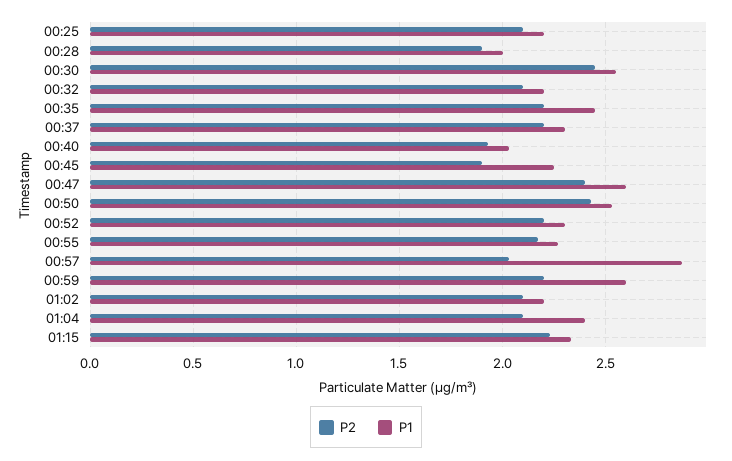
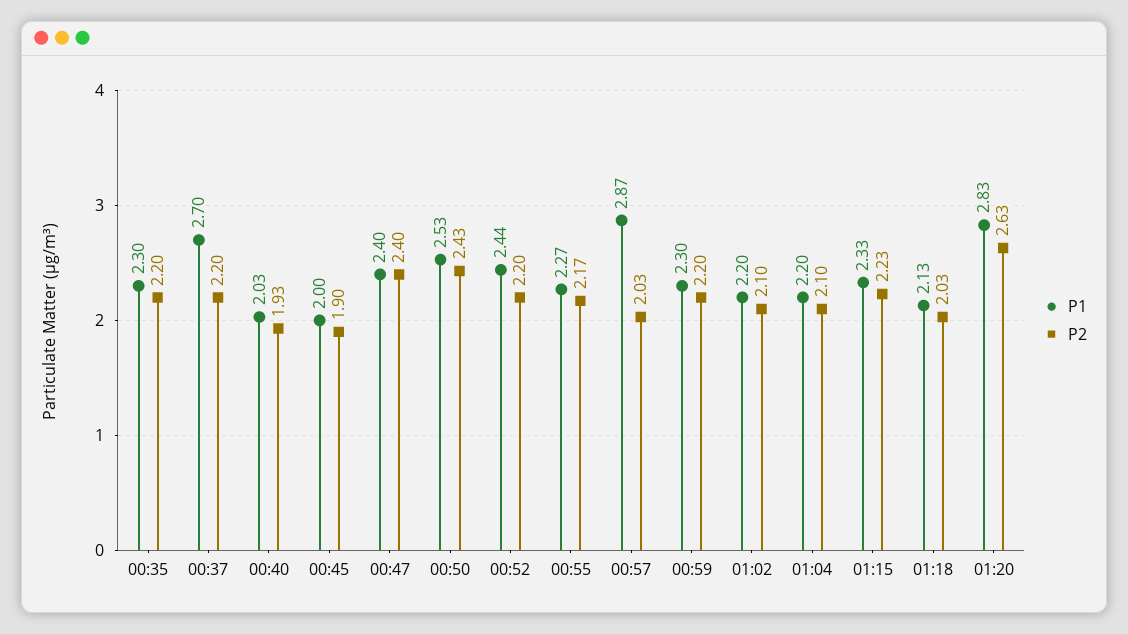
P2, 00:25: 2.1 -> none
P1, 00:25: 2.2 -> none
P2, 00:28: 1.9 -> none
P1, 00:28: 2 -> none
P2, 00:30: 2.45 -> none
P1, 00:30: 2.55 -> none
P2, 00:32: 2.1 -> none
P1, 00:32: 2.2 -> none
P1, 00:35: 2.45 -> 2.3
P1, 00:37: 2.3 -> 2.7
P1, 00:45: 2.25 -> 2
P1, 00:47: 2.6 -> 2.4
P1, 00:52: 2.3 -> 2.44
P1, 00:59: 2.6 -> 2.3
P1, 01:04: 2.4 -> 2.2
P1, 01:18: none -> 2.13
P2, 01:18: none -> 2.03
P1, 01:20: none -> 2.83
P2, 01:20: none -> 2.63

